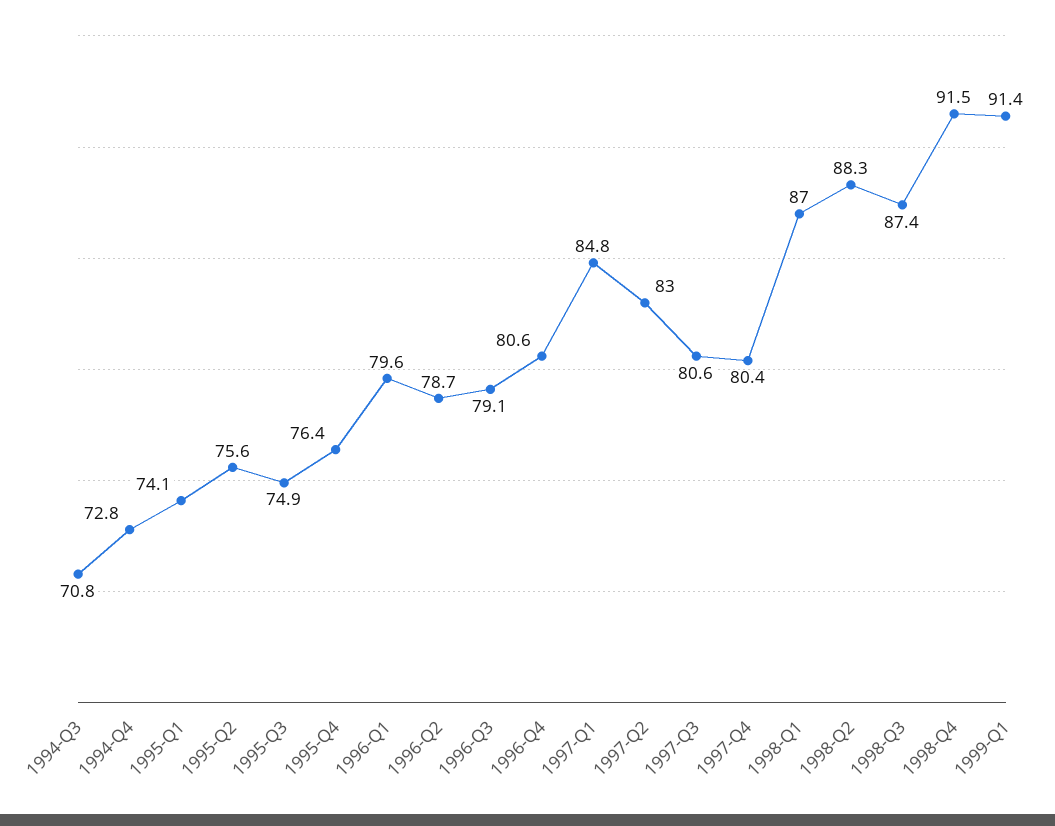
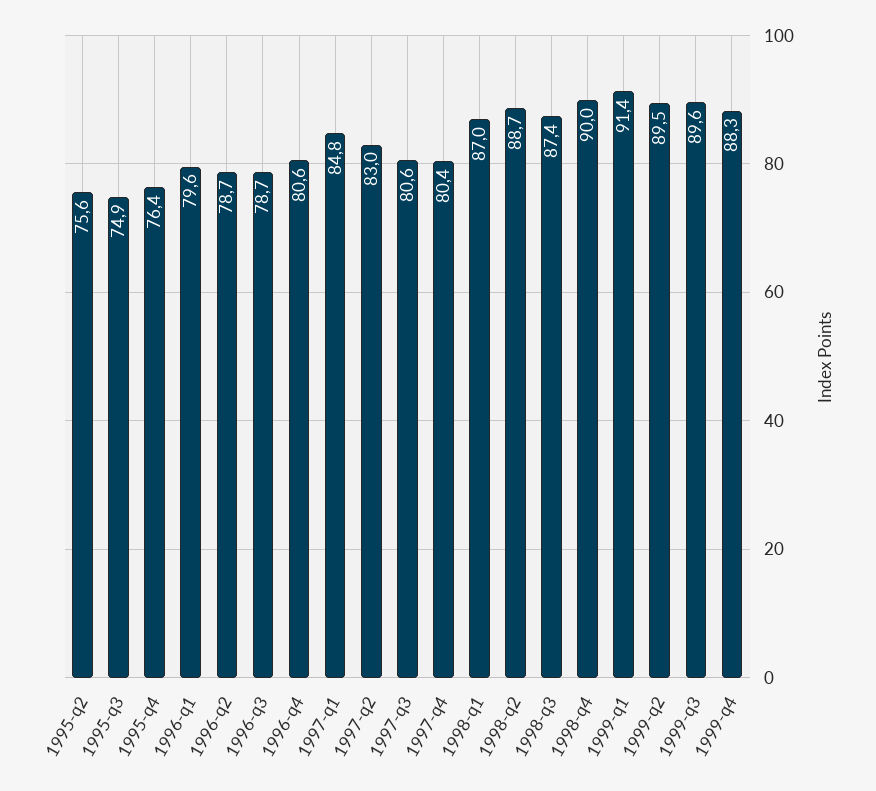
1994-Q3: 70.8 -> none
1994-Q4: 72.8 -> none
1995-Q1: 74.1 -> none
1996-Q3: 79.1 -> 78.7
1998-Q2: 88.3 -> 88.7
1998-Q4: 91.5 -> 90
1999-q2: none -> 89.5
1999-q3: none -> 89.6
1999-q4: none -> 88.3

